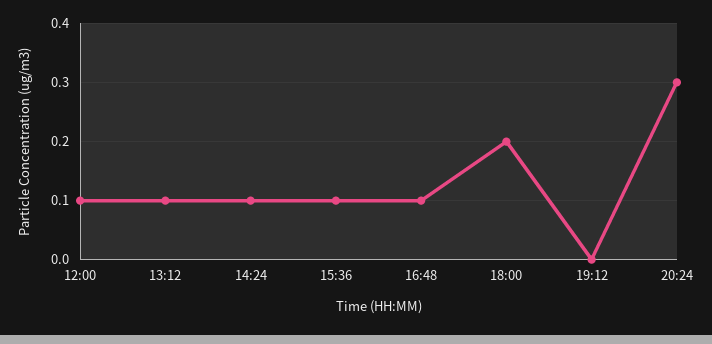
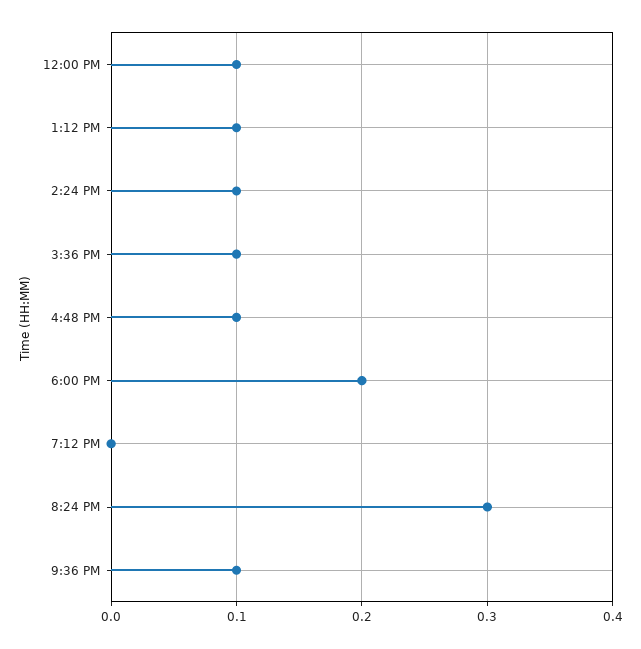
9:36 PM: none -> 0.1

